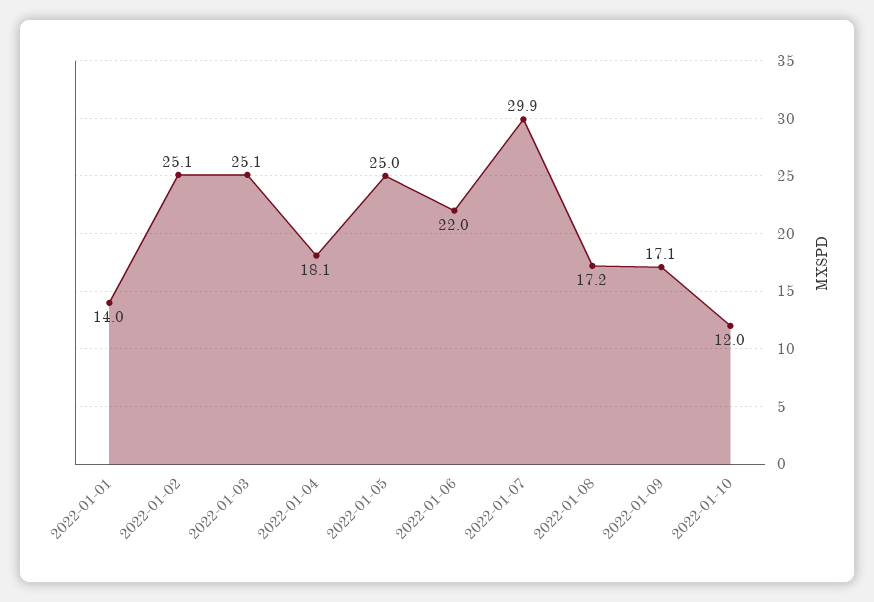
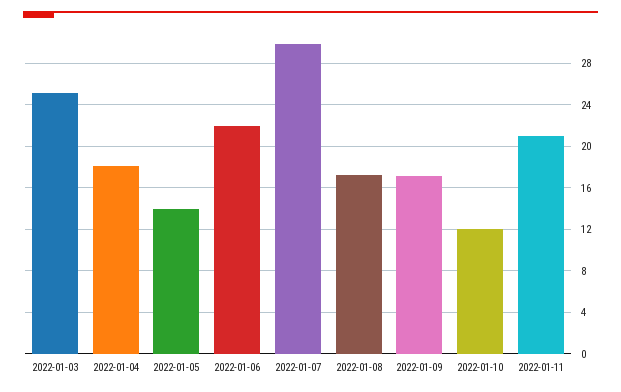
2022-01-01: 14 -> none
2022-01-02: 25.1 -> none
2022-01-05: 25 -> 14
2022-01-11: none -> 21

